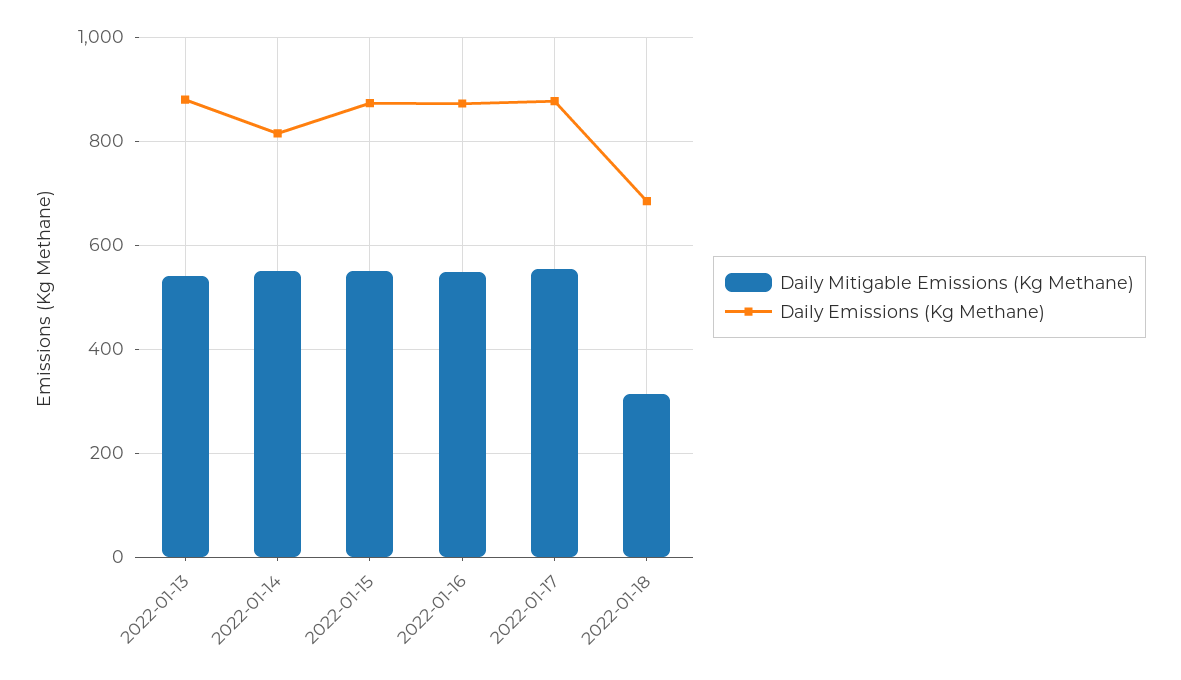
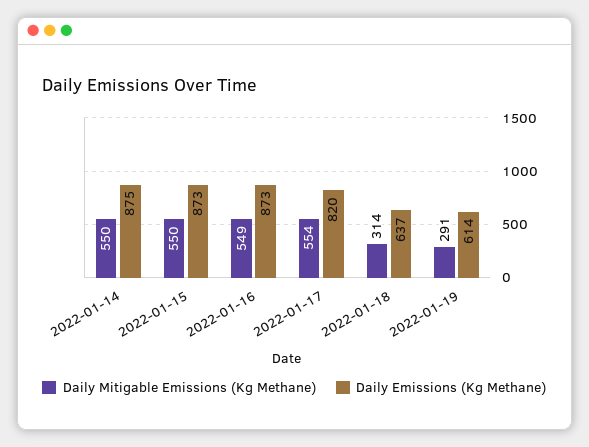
Daily Mitigable Emissions (Kg Methane), 2022-01-13: 540 -> none
Daily Emissions (Kg Methane), 2022-01-13: 880 -> none
Daily Emissions (Kg Methane), 2022-01-14: 820 -> 875
Daily Emissions (Kg Methane), 2022-01-17: 880 -> 820
Daily Emissions (Kg Methane), 2022-01-18: 680 -> 637
Daily Mitigable Emissions (Kg Methane), 2022-01-19: none -> 291
Daily Emissions (Kg Methane), 2022-01-19: none -> 614

